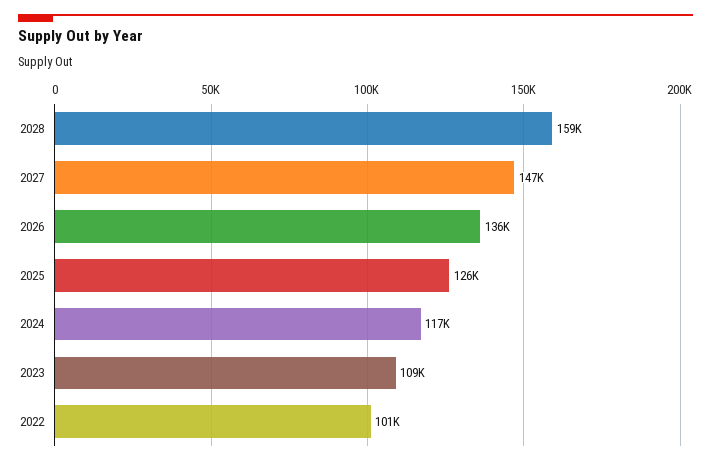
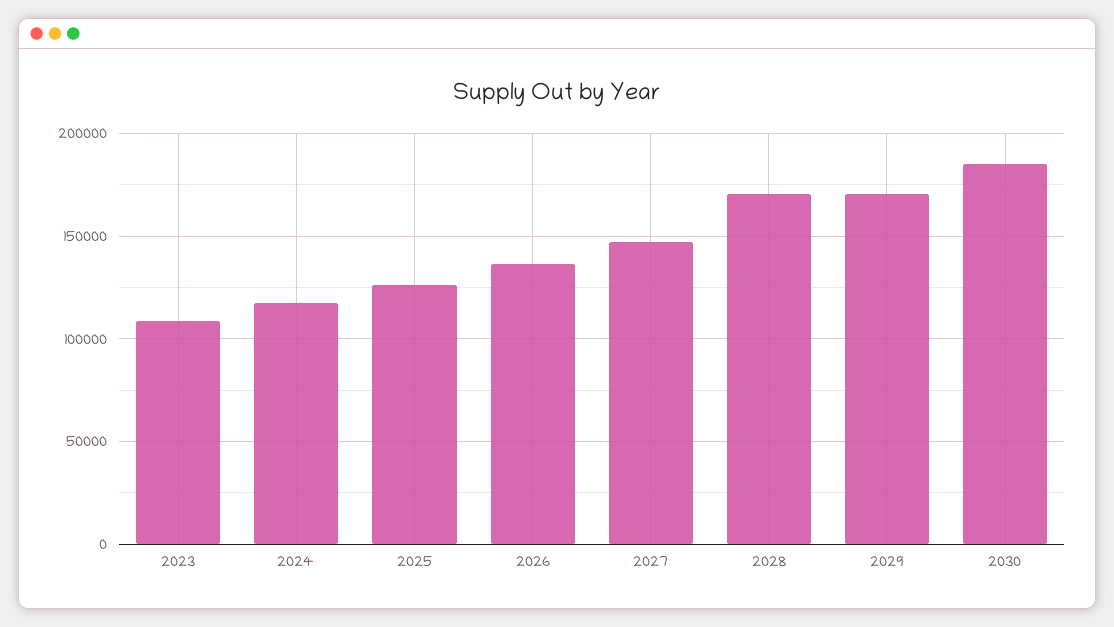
2028: 159000 -> 170000
2022: 101000 -> none
2029: none -> 170000
2030: none -> 185000

